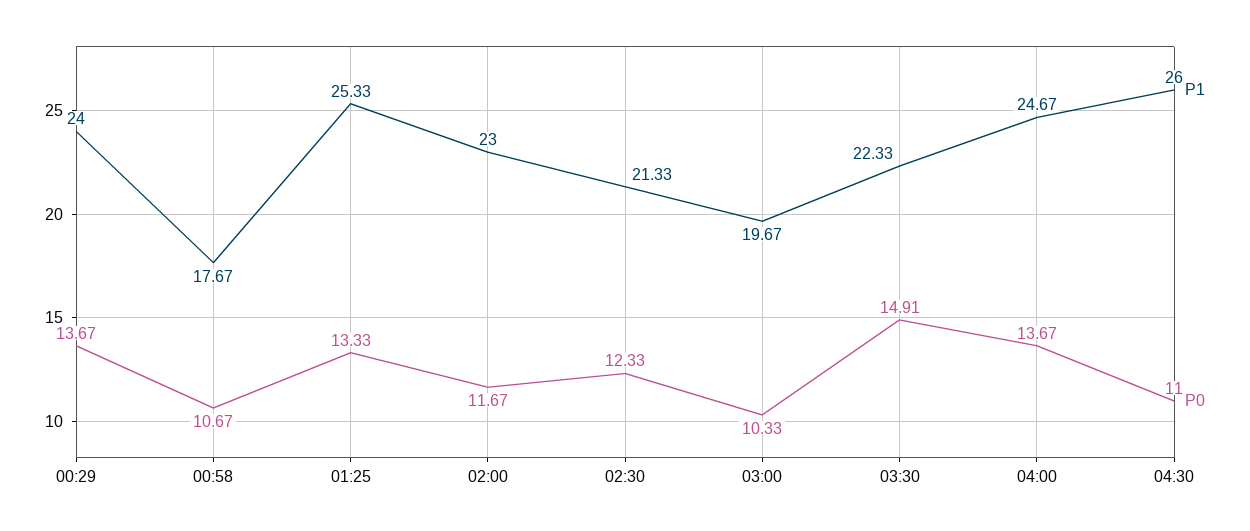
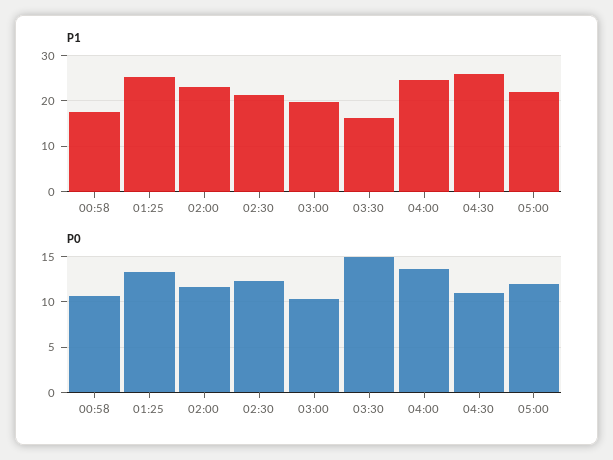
P1, 00:29: 24 -> none
P0, 00:29: 13.67 -> none
P1, 03:30: 22.33 -> 16
P1, 05:00: none -> 22
P0, 05:00: none -> 12

